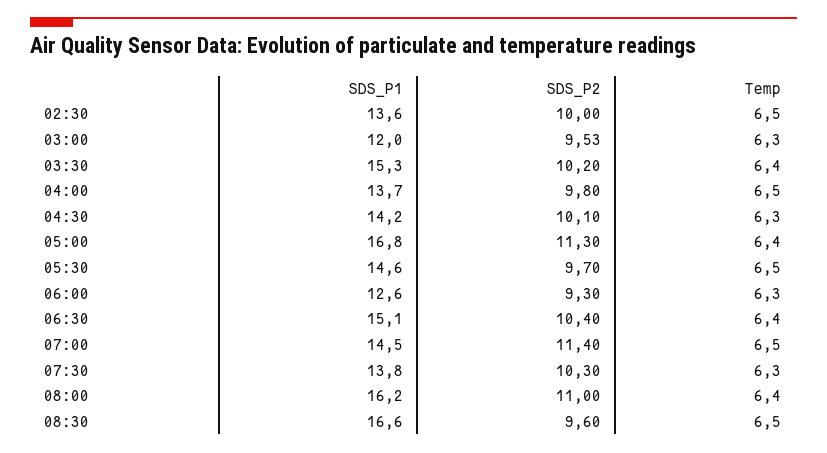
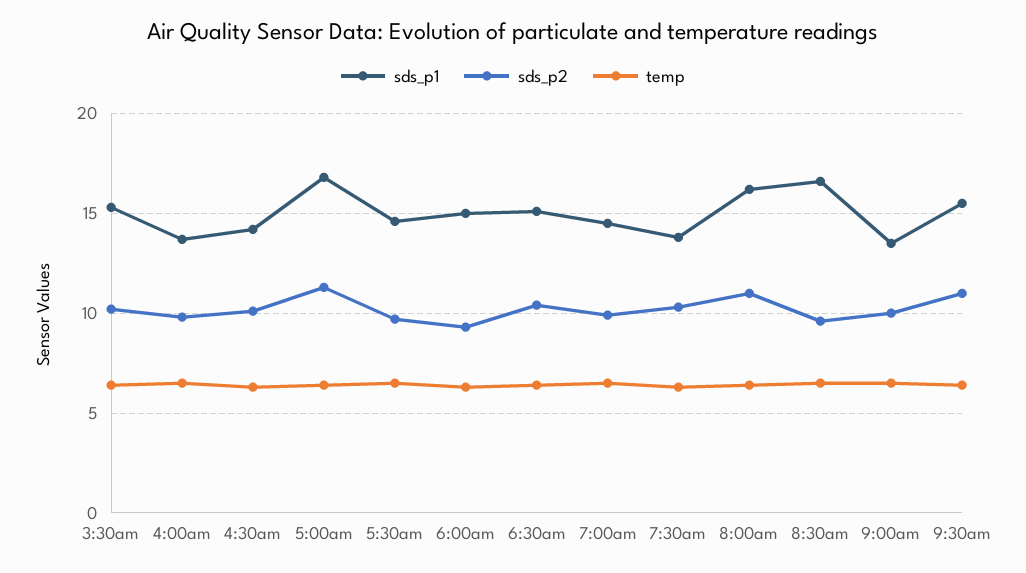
SDS_P1, 02:30: 13.6 -> none
SDS_P2, 02:30: 10 -> none
Temp, 02:30: 6.5 -> none
SDS_P1, 03:00: 12 -> none
SDS_P2, 03:00: 9.53 -> none
Temp, 03:00: 6.3 -> none
SDS_P1, 06:00: 12.6 -> 15
SDS_P2, 07:00: 11.4 -> 10
SDS_P1, 9:00am: none -> 13.5
SDS_P2, 9:00am: none -> 10
Temp, 9:00am: none -> 6.5
SDS_P1, 9:30am: none -> 15.5
SDS_P2, 9:30am: none -> 11
Temp, 9:30am: none -> 6.5

